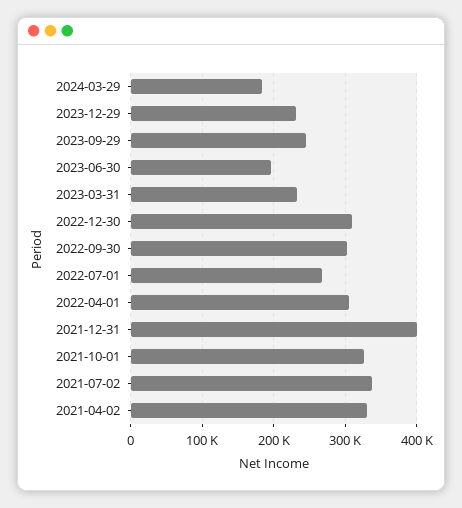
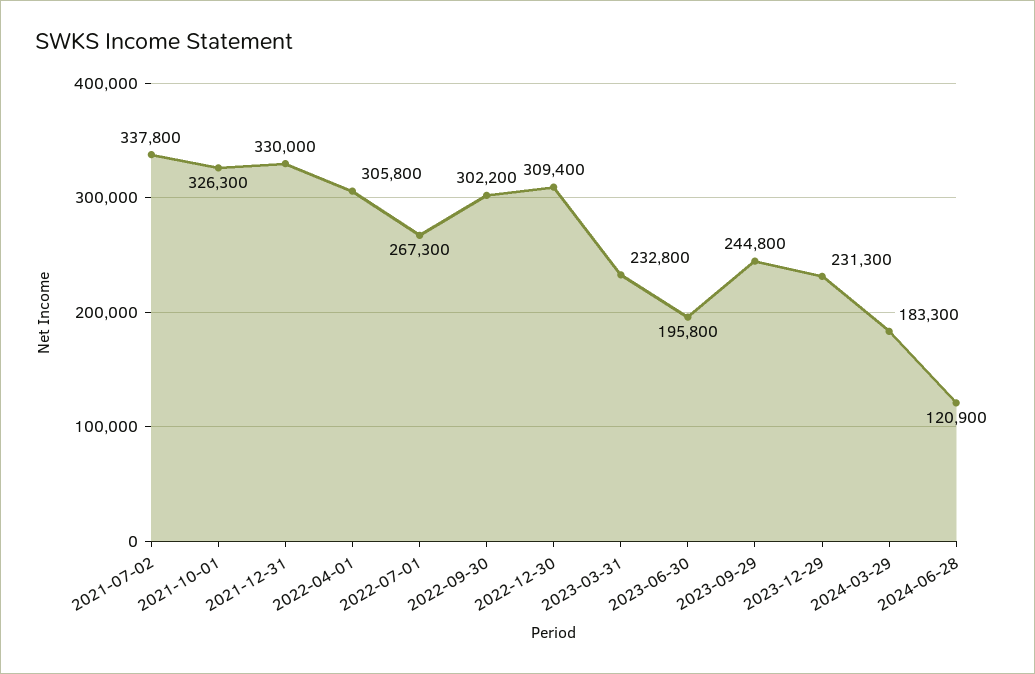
2021-12-31: 400000 -> 330000
2021-04-02: 330000 -> none
2024-06-28: none -> 120900

